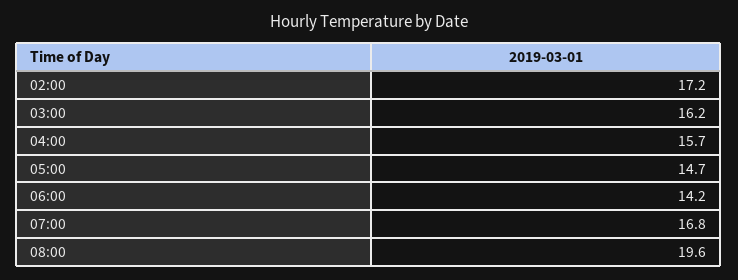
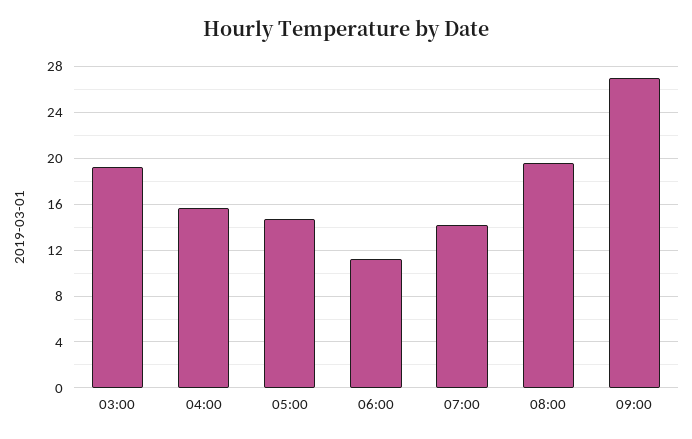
02:00: 17.2 -> none
03:00: 16.2 -> 19
06:00: 14.2 -> 11
07:00: 16.8 -> 14
09:00: none -> 27

